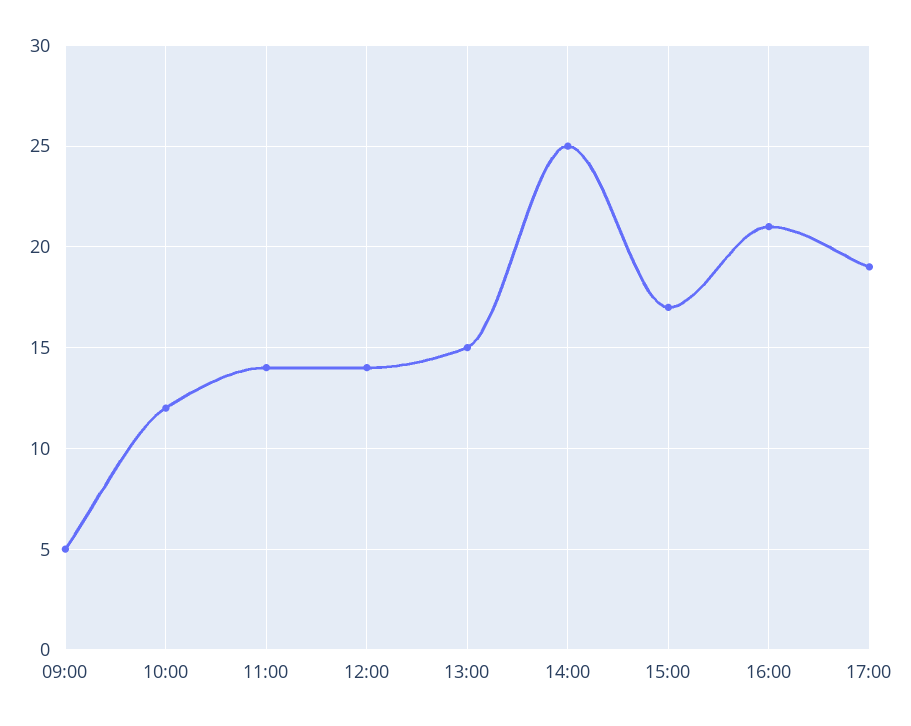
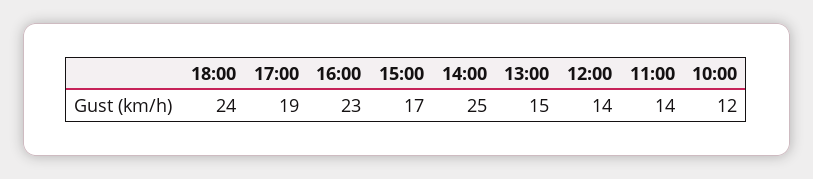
09:00: 5 -> none
16:00: 21 -> 23
18:00: none -> 24

